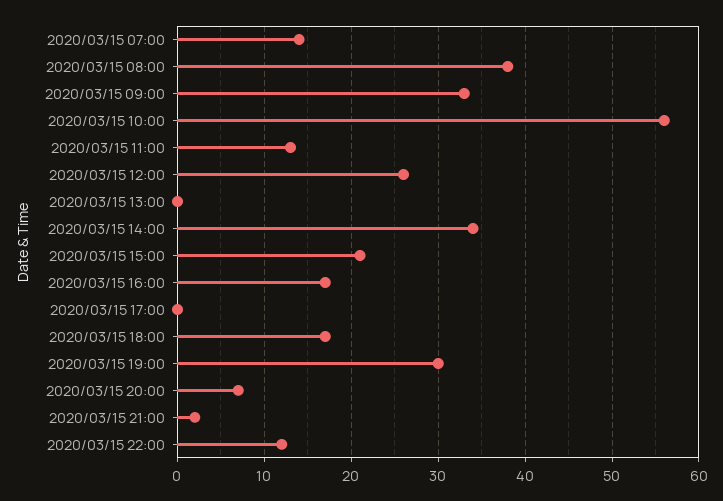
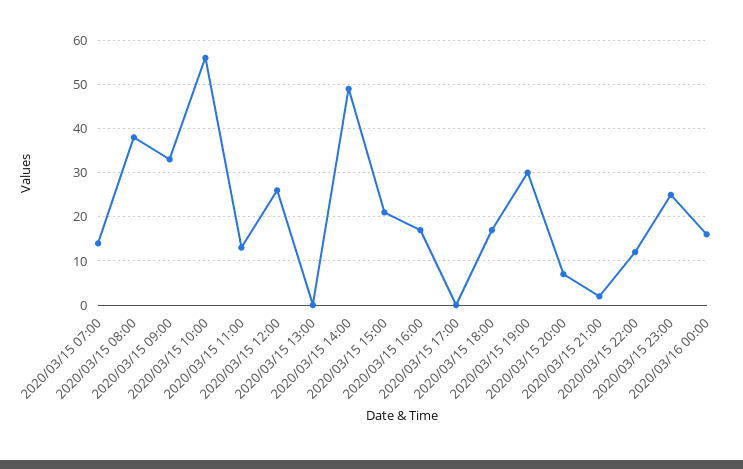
2020/03/15 14:00: 34 -> 50
2020/03/15 23:00: none -> 25
2020/03/16 00:00: none -> 15

